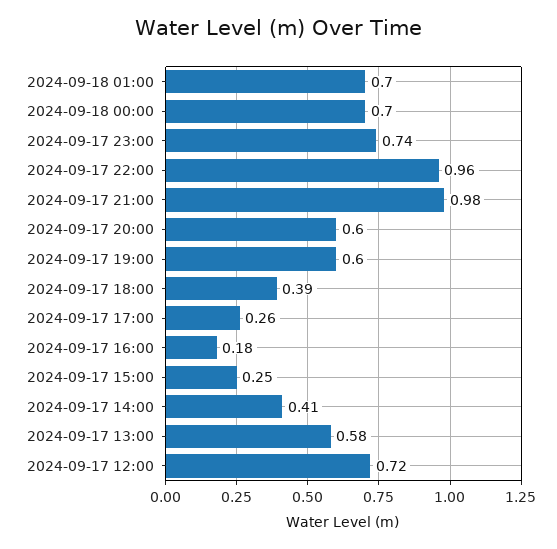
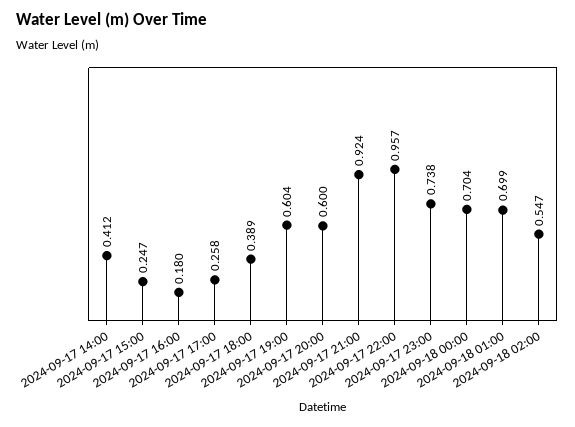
2024-09-17 21:00: 0.98 -> 0.924
2024-09-17 13:00: 0.58 -> none
2024-09-17 12:00: 0.72 -> none
2024-09-18 02:00: none -> 0.547

